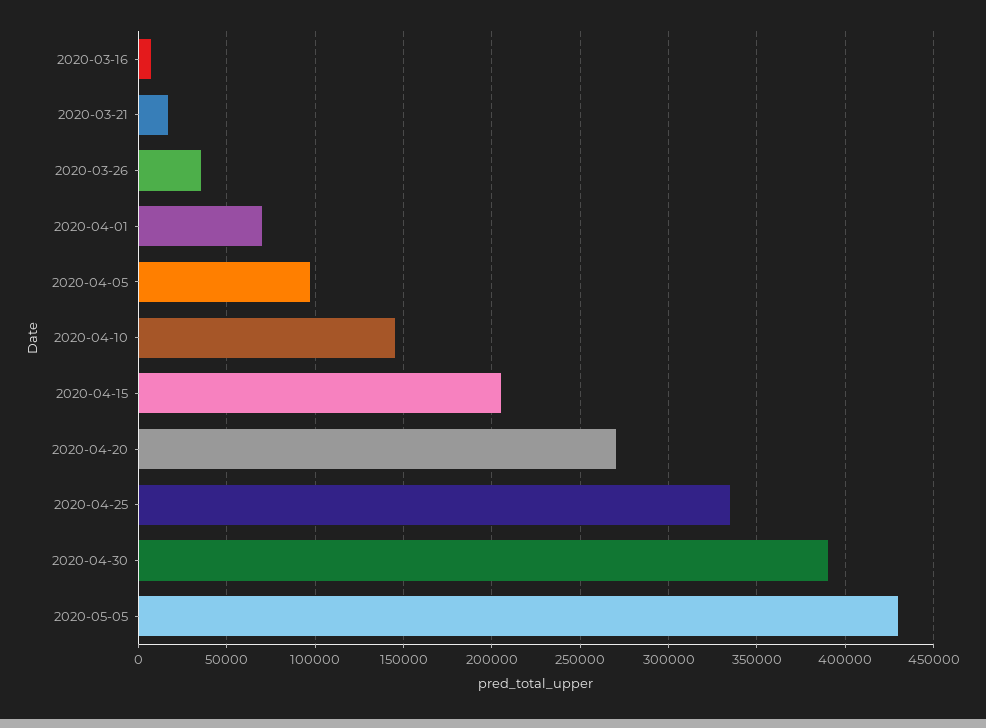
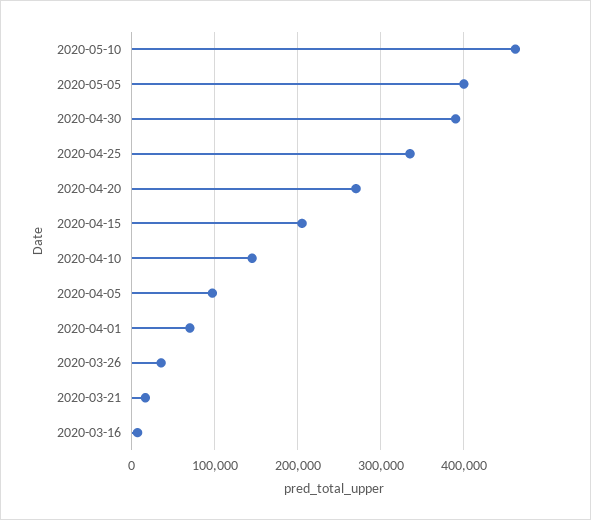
2020-05-05: 430000 -> 400000
2020-05-10: none -> 460000

